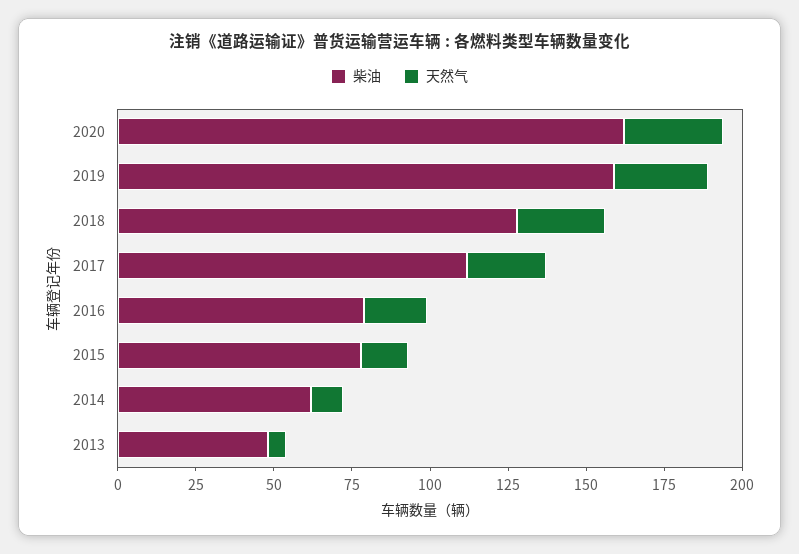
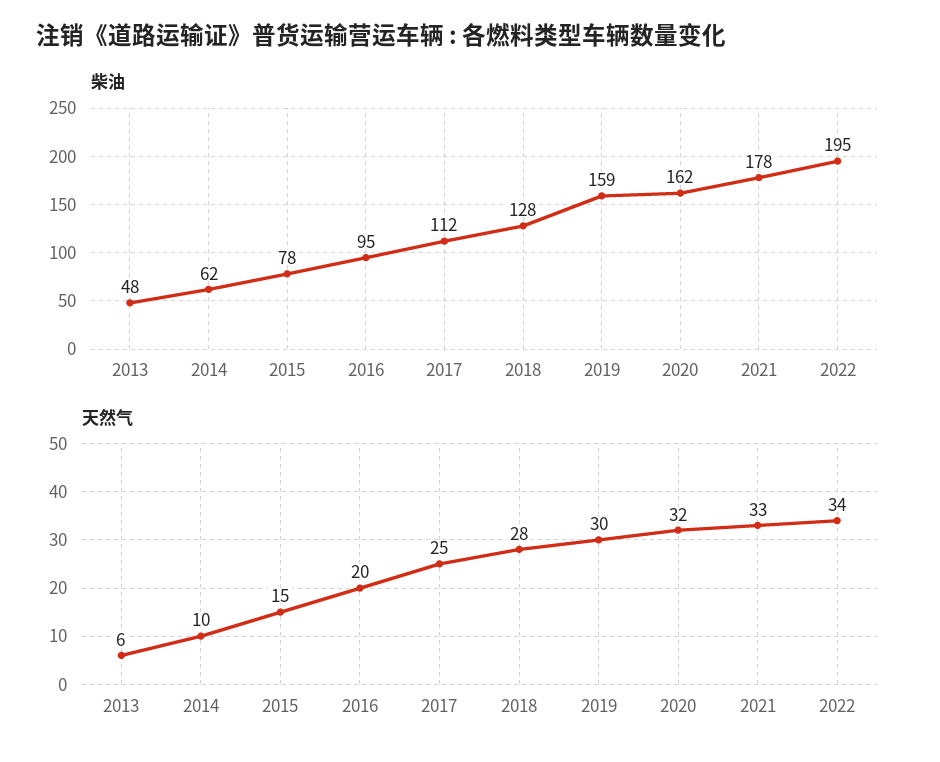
柴油, 2016: 80 -> 95
柴油, 2021: none -> 178
柴油, 2022: none -> 195
天然气, 2021: none -> 33
天然气, 2022: none -> 34

